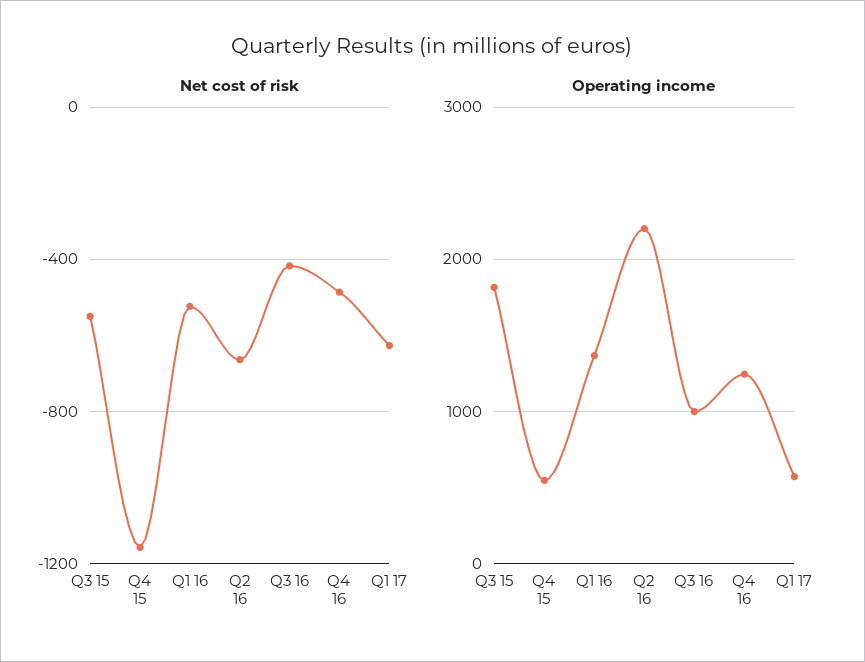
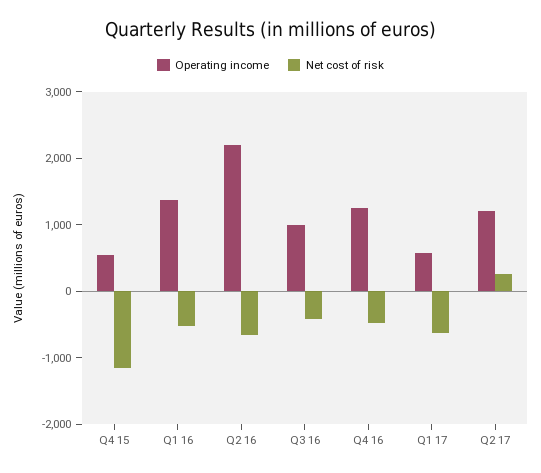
Net cost of risk, Q3 15: -550 -> none
Operating income, Q3 15: 1800 -> none
Operating income, Q2 17: none -> 1200
Net cost of risk, Q2 17: none -> 200

